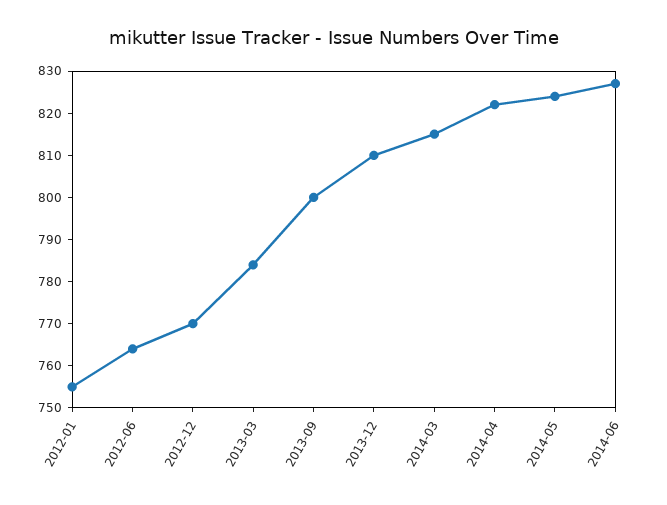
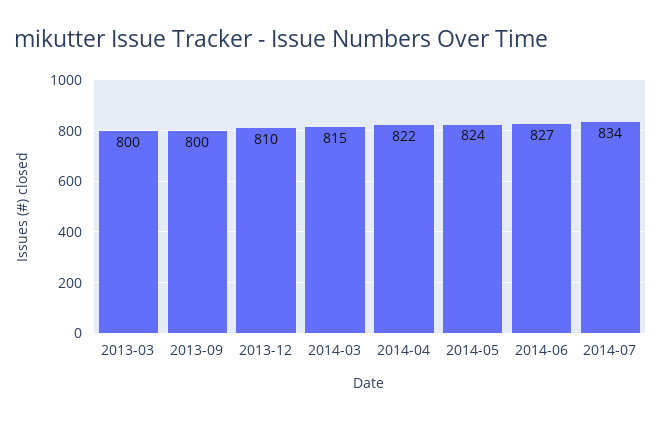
2012-01: 755 -> none
2012-06: 765 -> none
2012-12: 770 -> none
2013-03: 785 -> 800
2014-07: none -> 834

